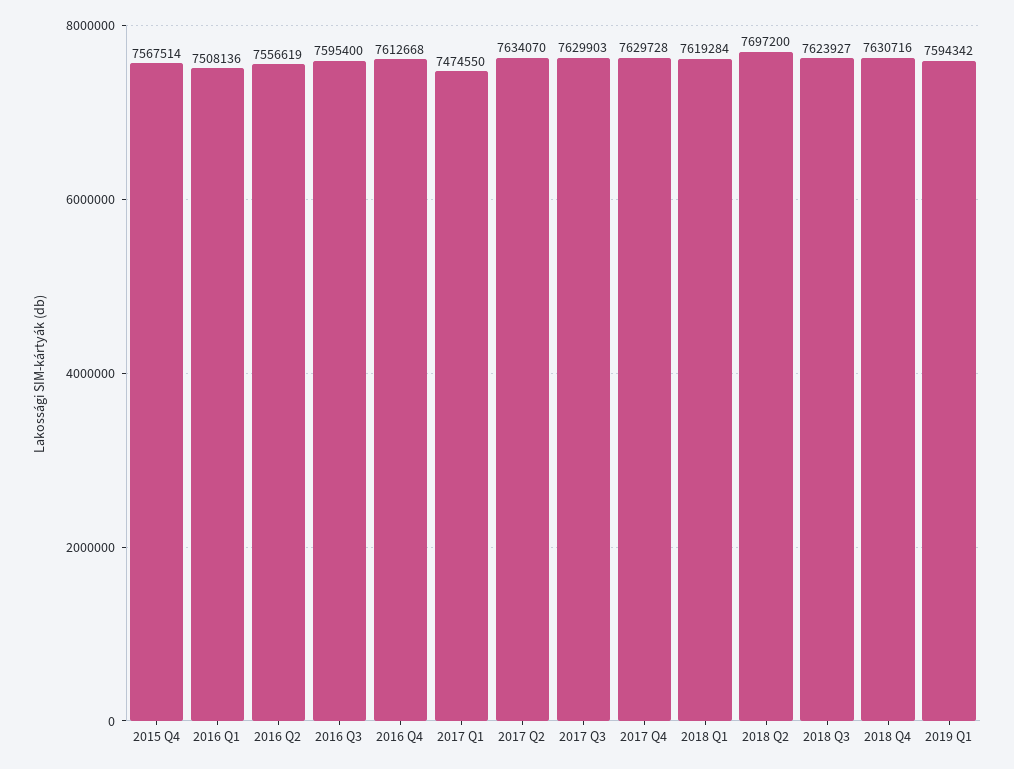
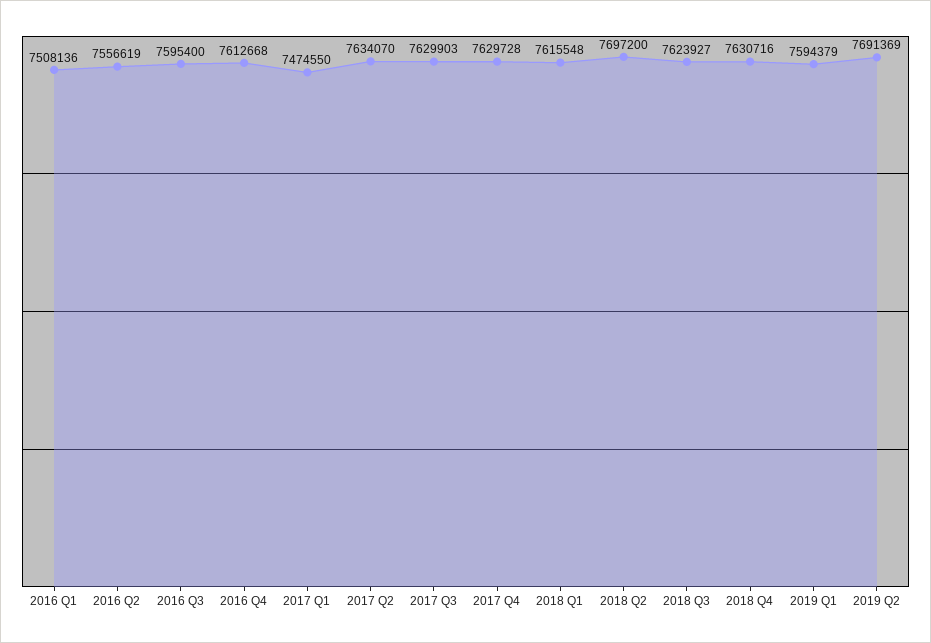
2015 Q4: 7567514 -> none
2018 Q1: 7619284 -> 7615548
2019 Q1: 7594342 -> 7594379
2019 Q2: none -> 7691369

